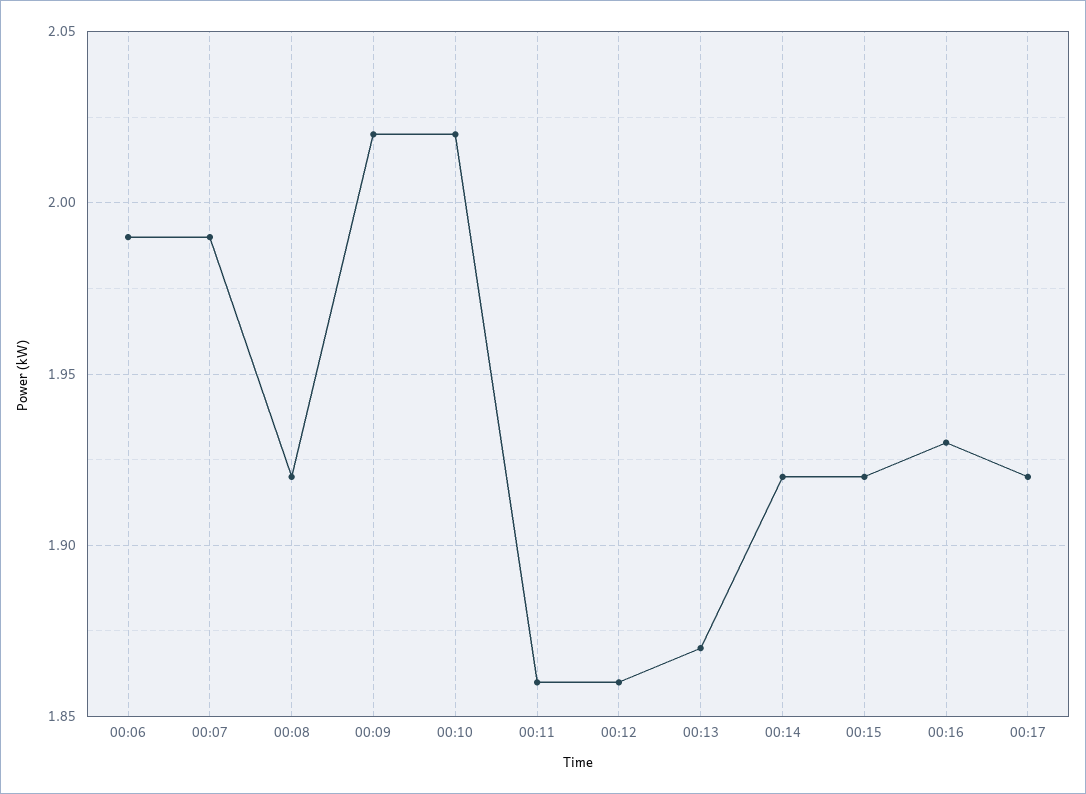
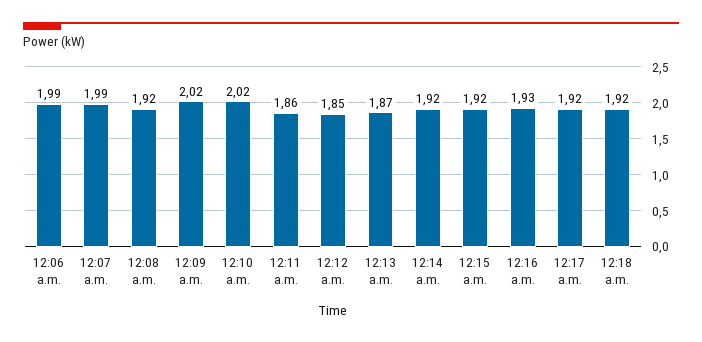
00:12: 1.86 -> 1.85
12:18 a.m.: none -> 1.92

